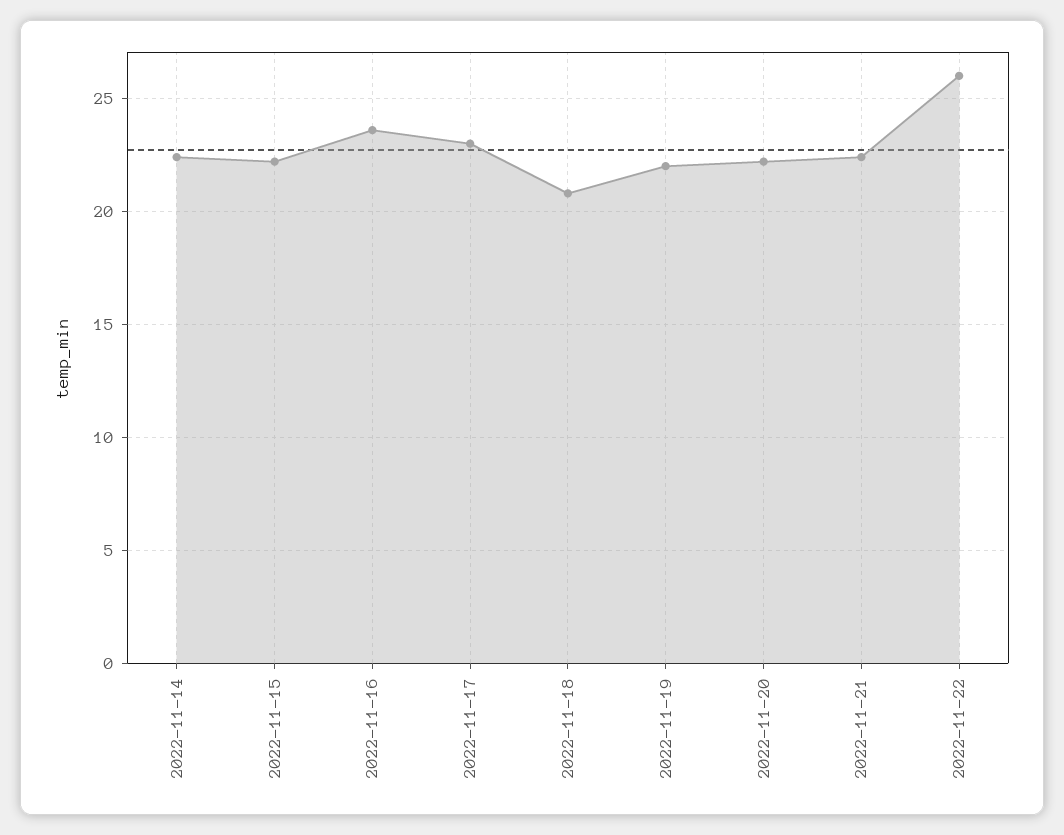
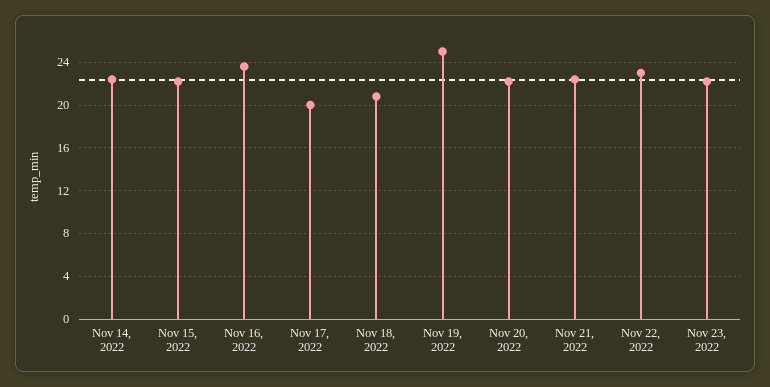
2022-11-17: 23 -> 20
2022-11-19: 22 -> 25
2022-11-22: 26 -> 23
Nov 23, 2022: none -> 22

